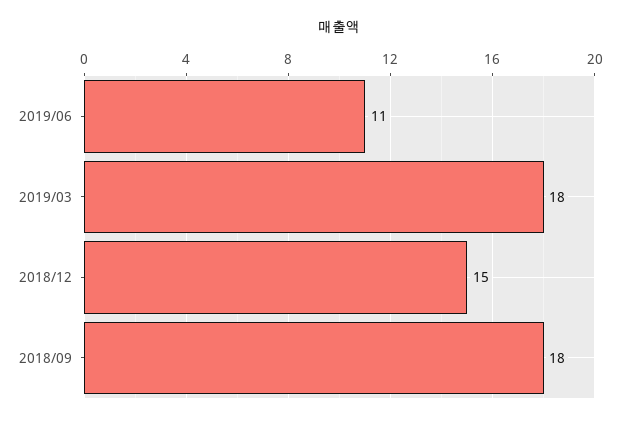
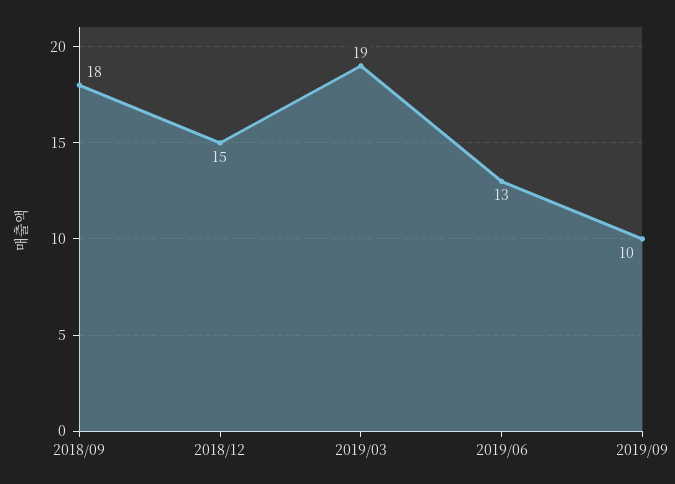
2019/06: 11 -> 13
2019/03: 18 -> 19
2019/09: none -> 10

